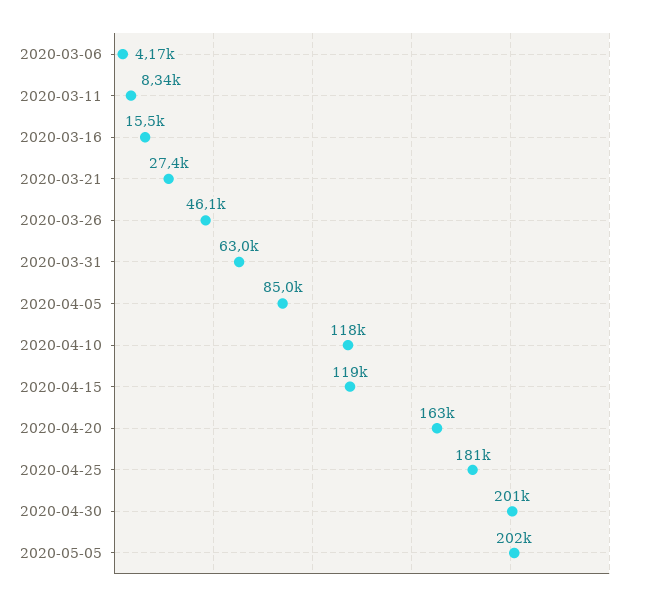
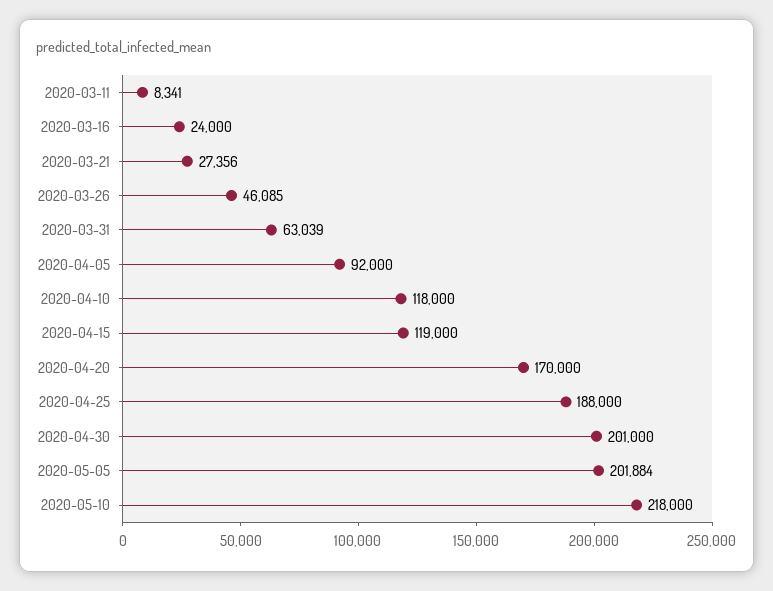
2020-03-06: 4170 -> none
2020-03-16: 15500 -> 24000
2020-04-05: 85000 -> 92000
2020-04-20: 163000 -> 170000
2020-04-25: 181000 -> 188000
2020-05-10: none -> 218000

